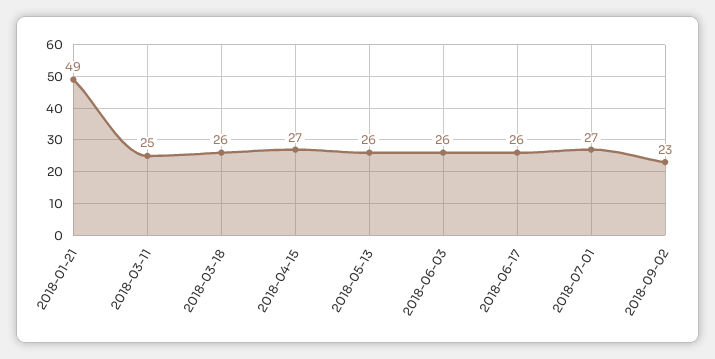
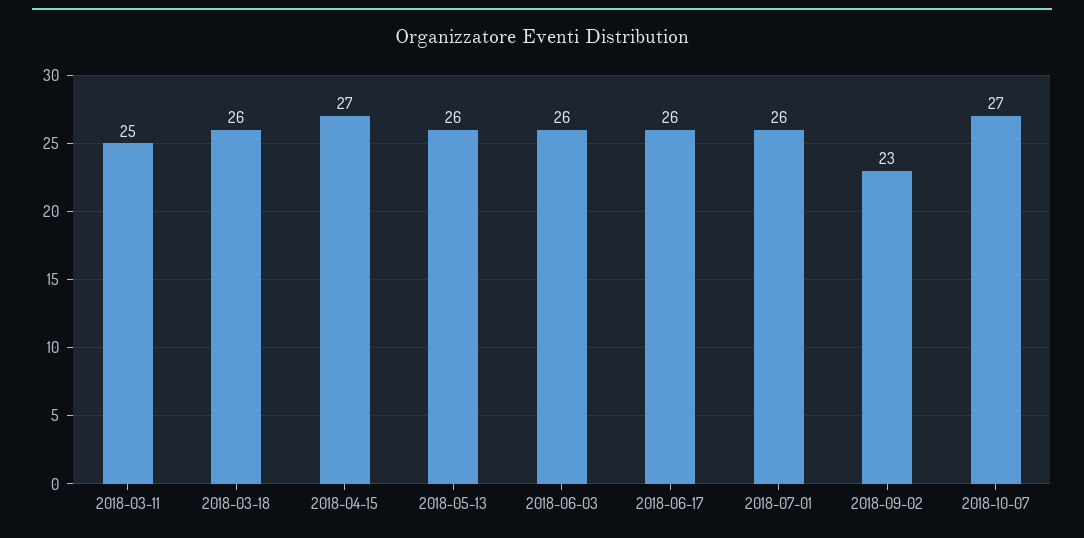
2018-01-21: 49 -> none
2018-07-01: 27 -> 26
2018-10-07: none -> 27

